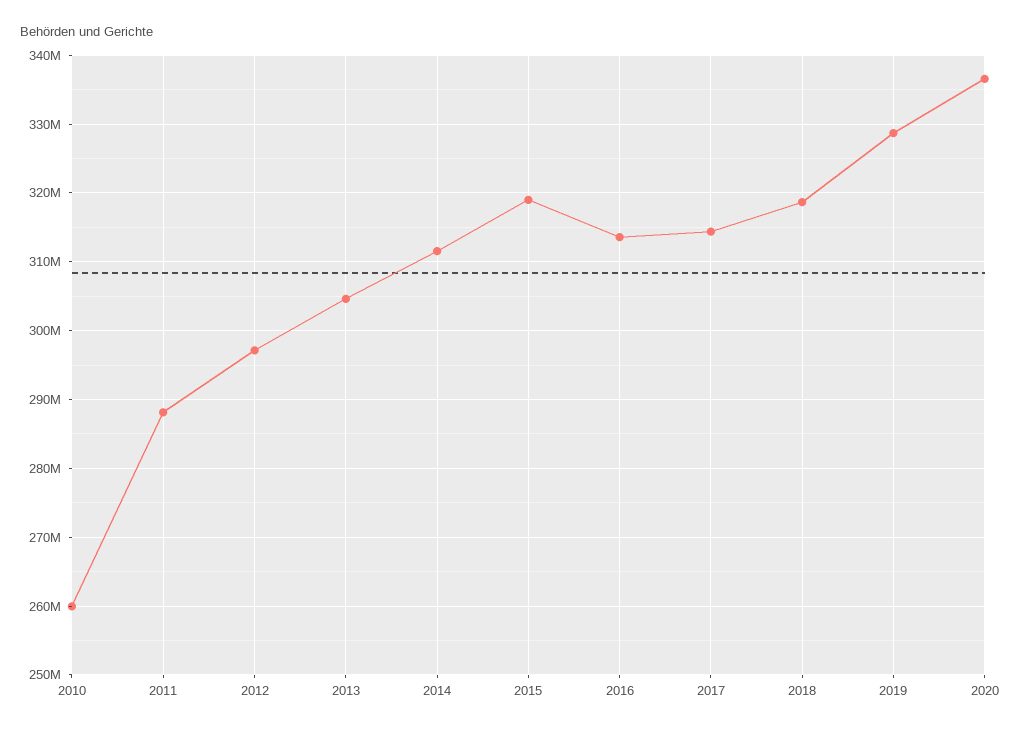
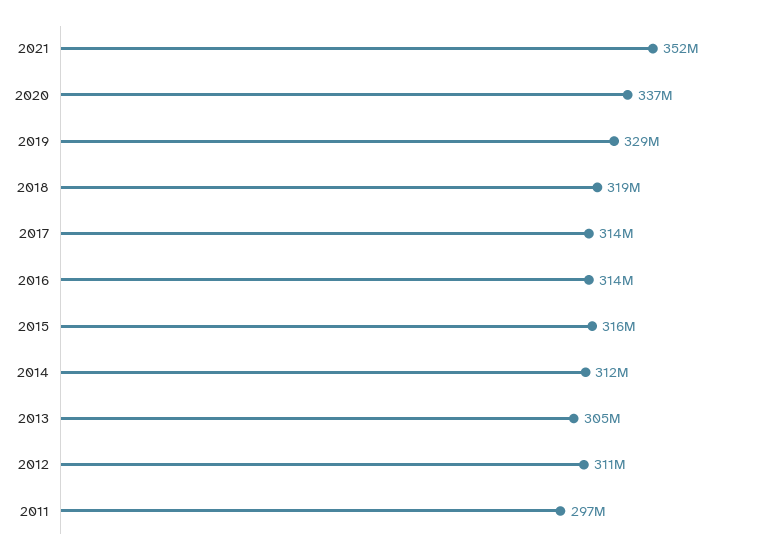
2010: 260000000 -> none
2011: 288000000 -> 297000000
2012: 297000000 -> 311000000
2015: 319000000 -> 316000000
2021: none -> 352000000

